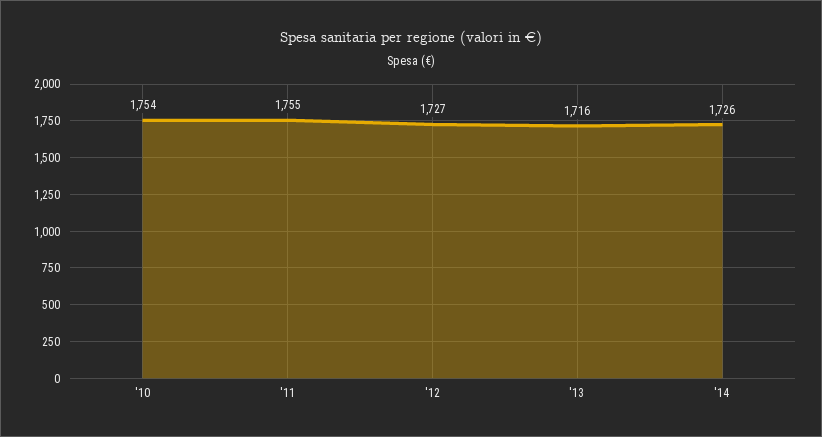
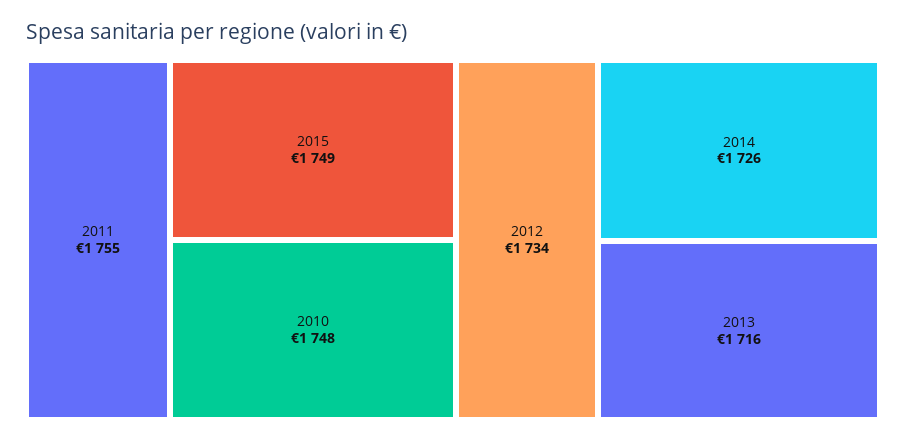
'10: 1754 -> 1748
'12: 1727 -> 1734
2015: none -> 1749

